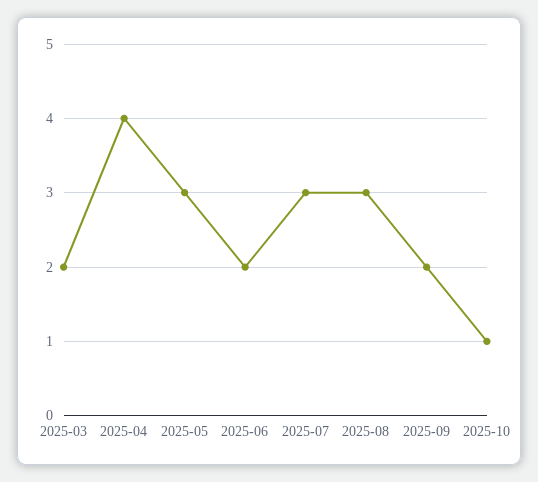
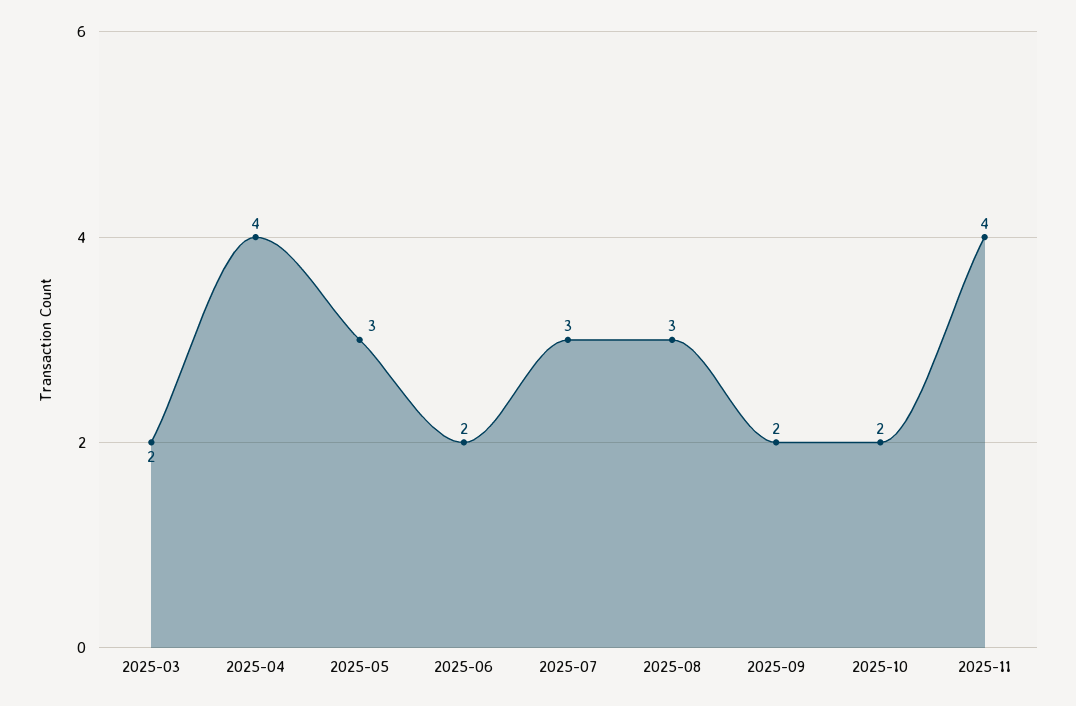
2025-10: 1 -> 2
2025-11: none -> 4

